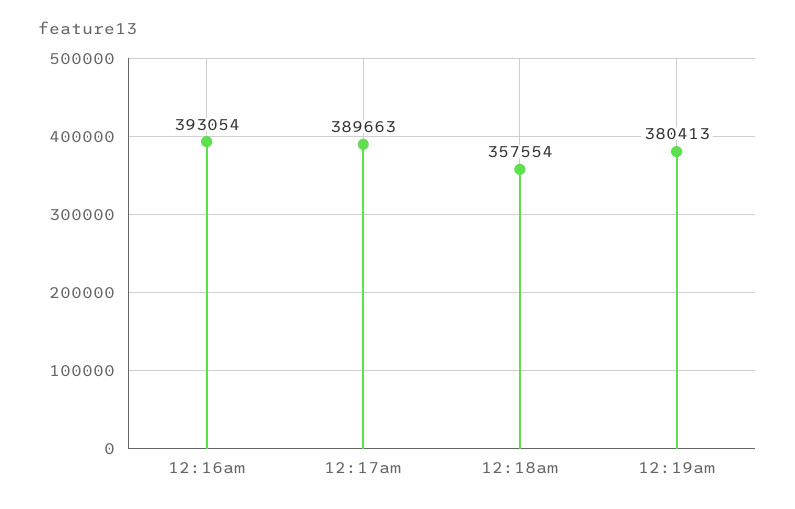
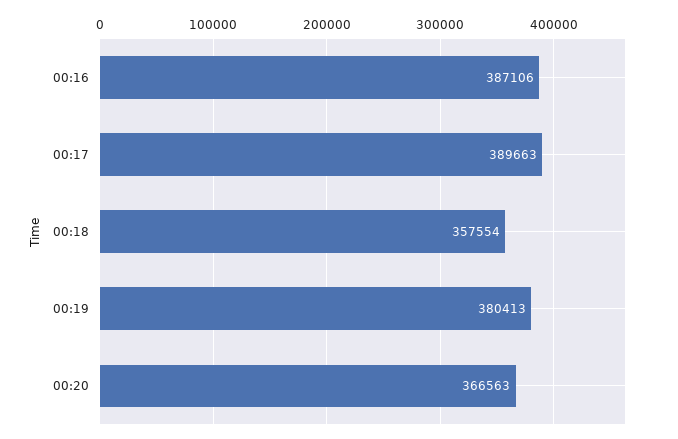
12:16am: 393054 -> 387106
00:20: none -> 366563

